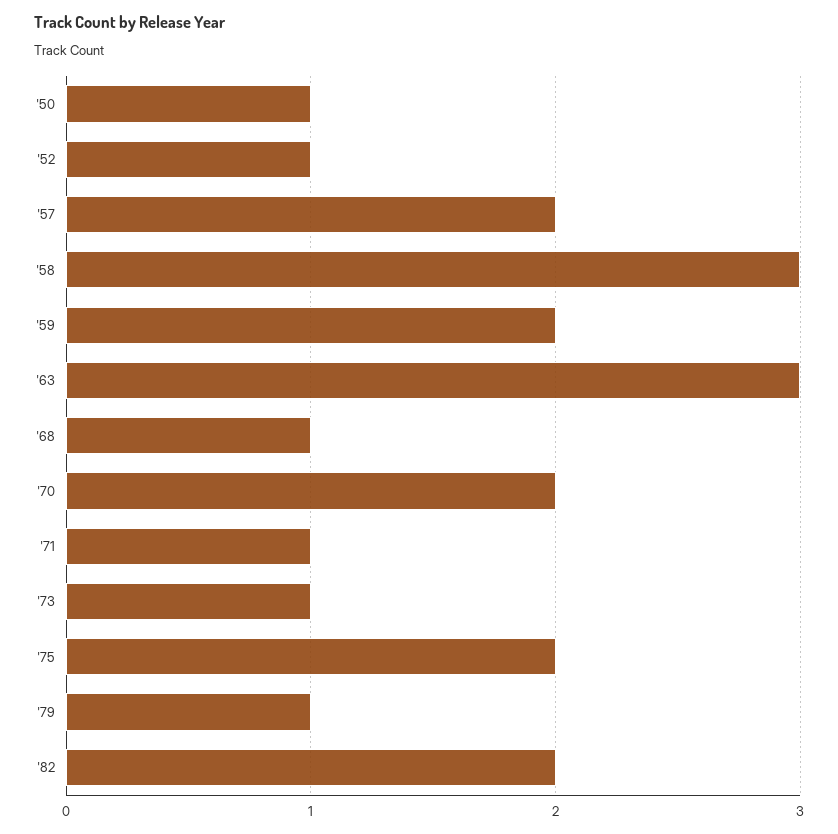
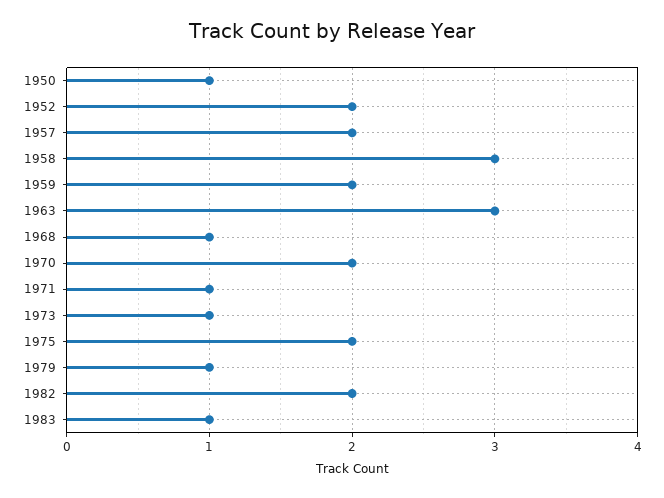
'52: 1 -> 2
1983: none -> 1

